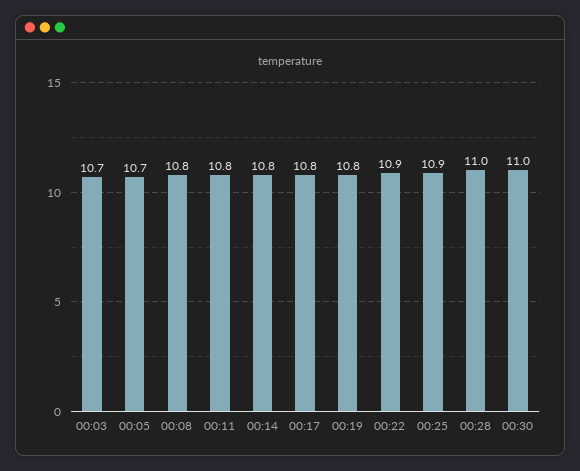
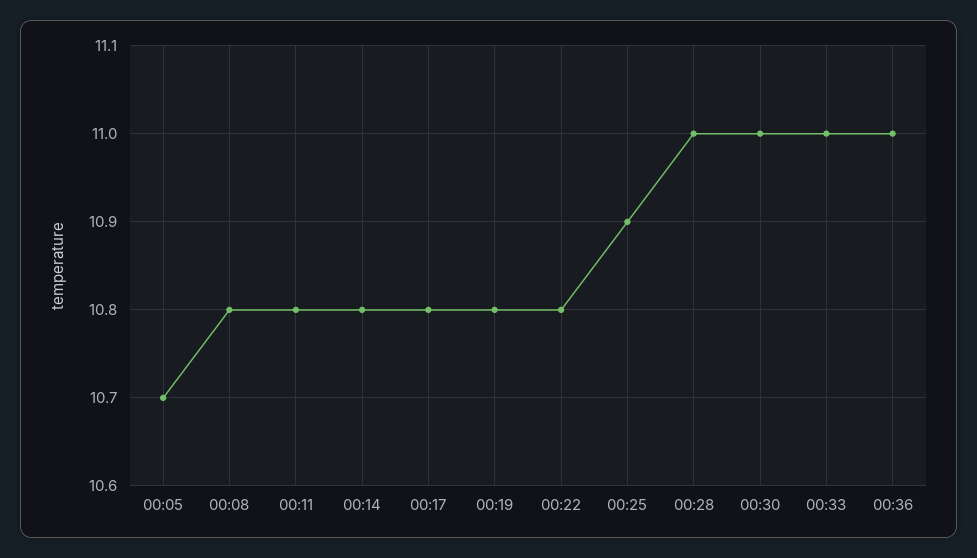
00:03: 10.7 -> none
00:22: 10.9 -> 10.8
00:33: none -> 11
00:36: none -> 11

